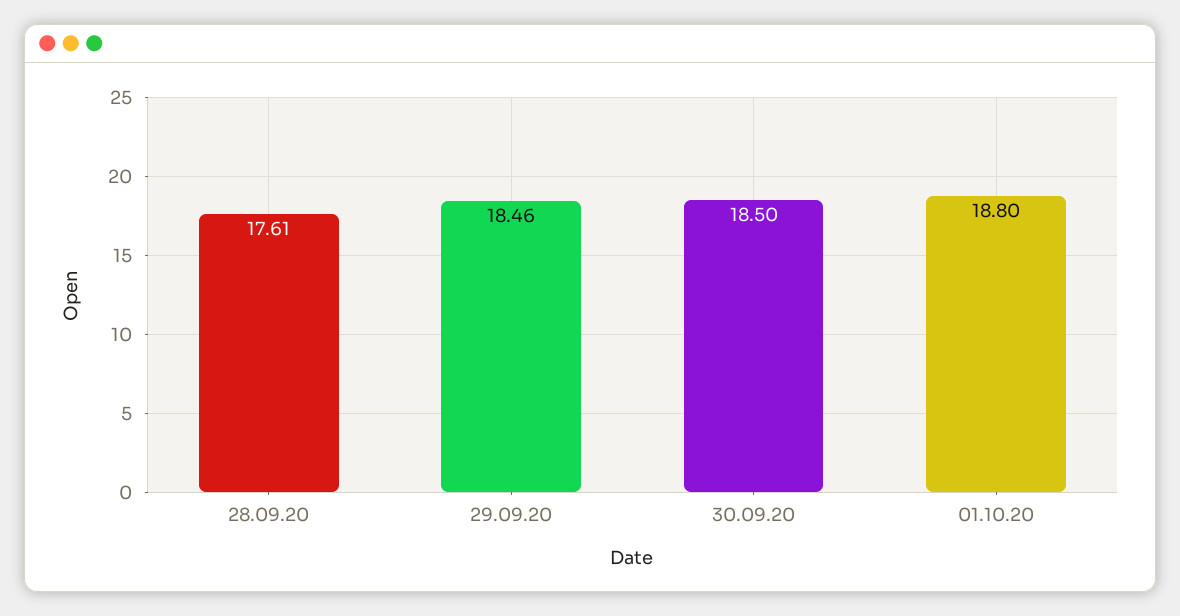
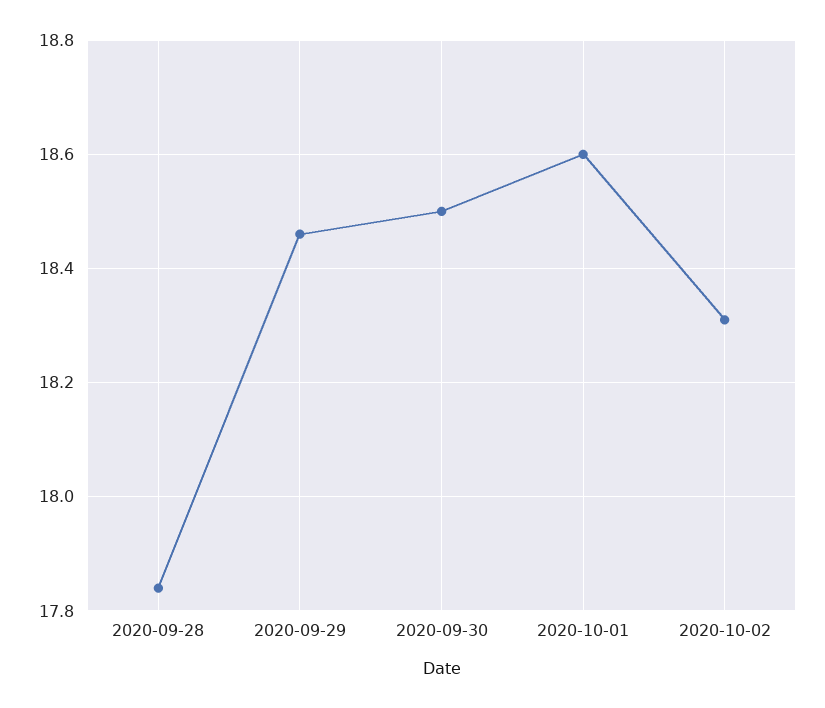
28.09.20: 17.61 -> 17.85
01.10.20: 18.8 -> 18.6
2020-10-02: none -> 18.3

